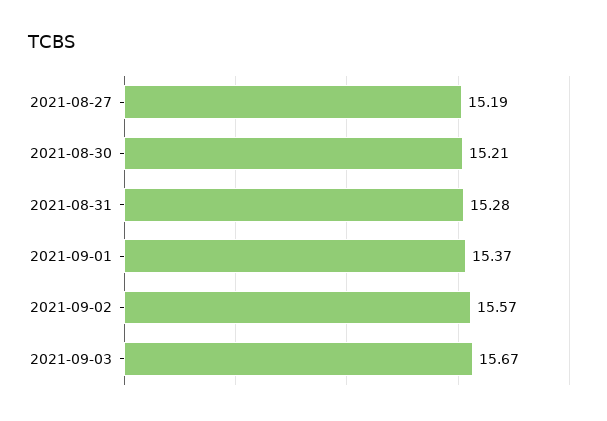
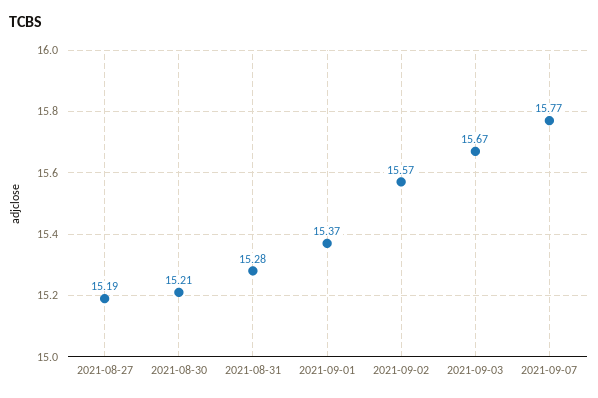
2021-09-07: none -> 15.77

